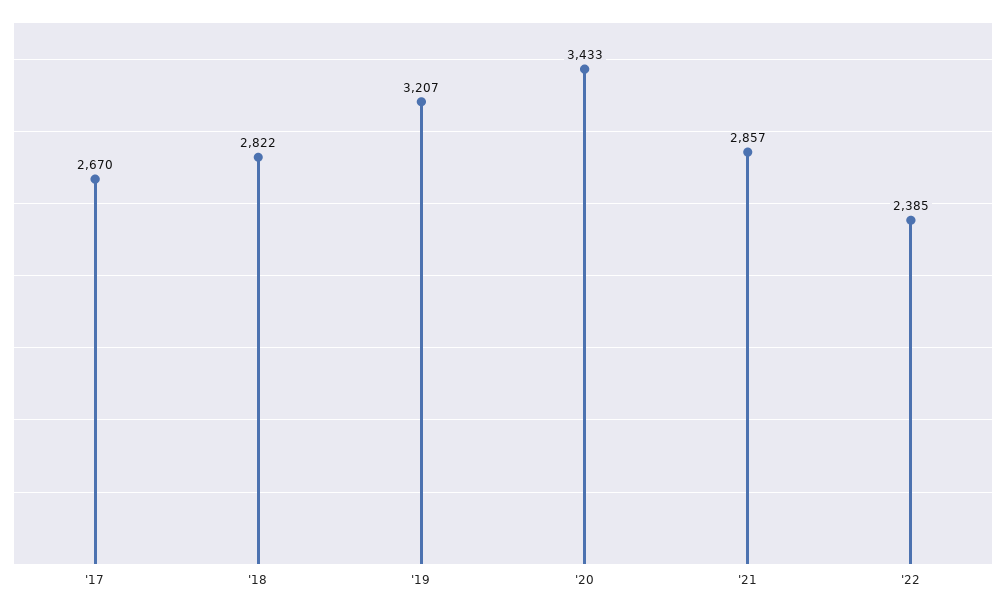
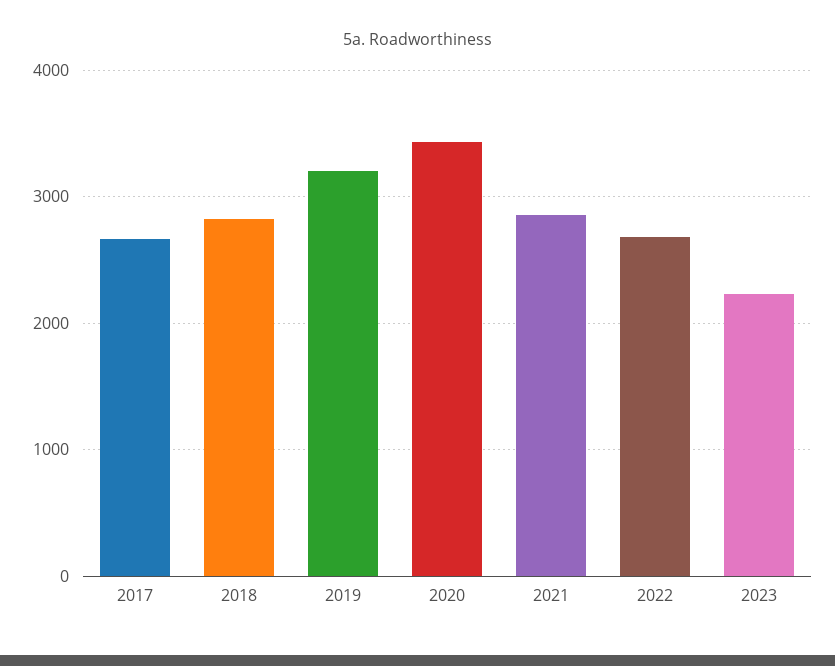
'22: 2385 -> 2700
2023: none -> 2200

